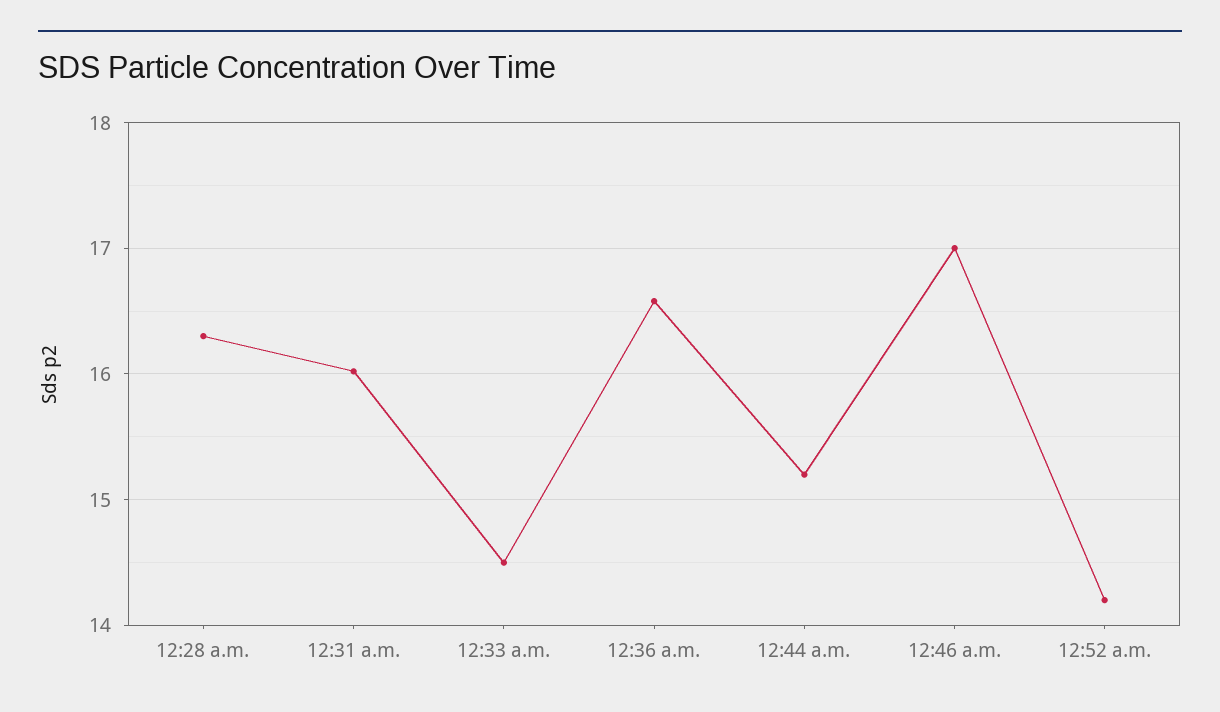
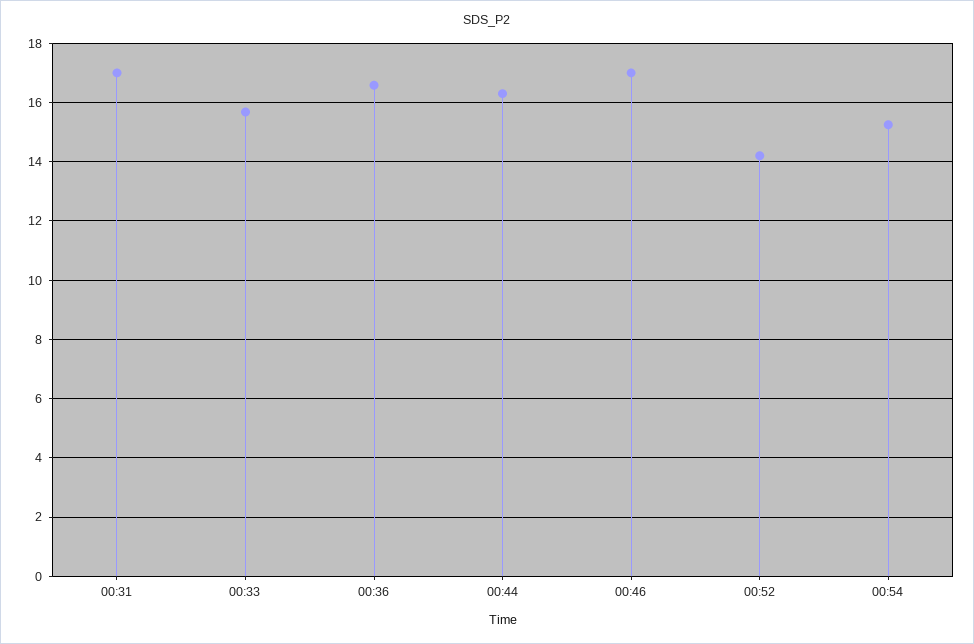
12:28 a.m.: 16.3 -> none
12:31 a.m.: 16 -> 17
12:33 a.m.: 14.5 -> 15.75
12:44 a.m.: 15.2 -> 16.25
00:54: none -> 15.25

